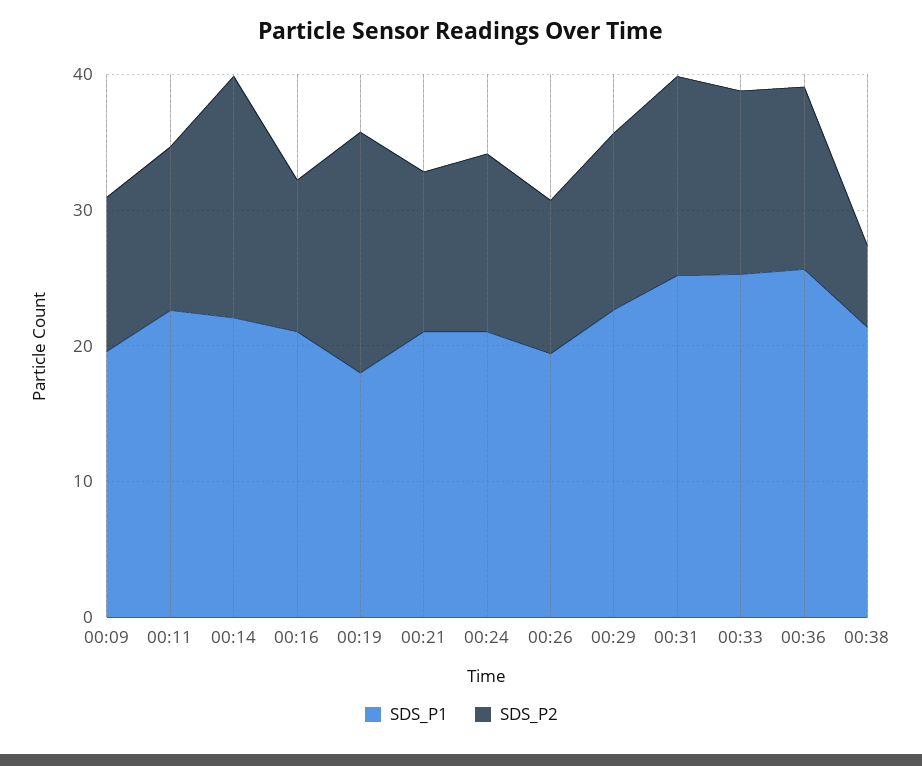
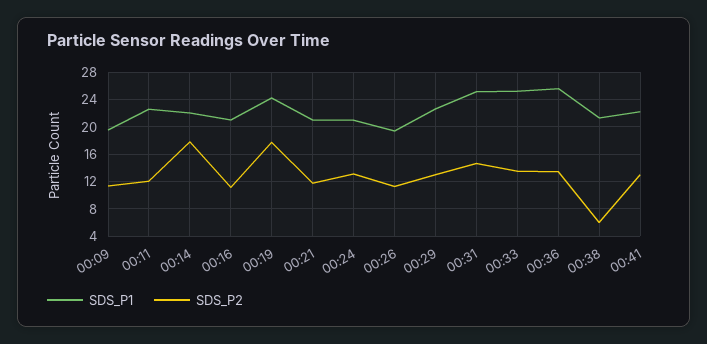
SDS_P1, 00:19: 18 -> 24
SDS_P1, 00:41: none -> 22
SDS_P2, 00:41: none -> 13

